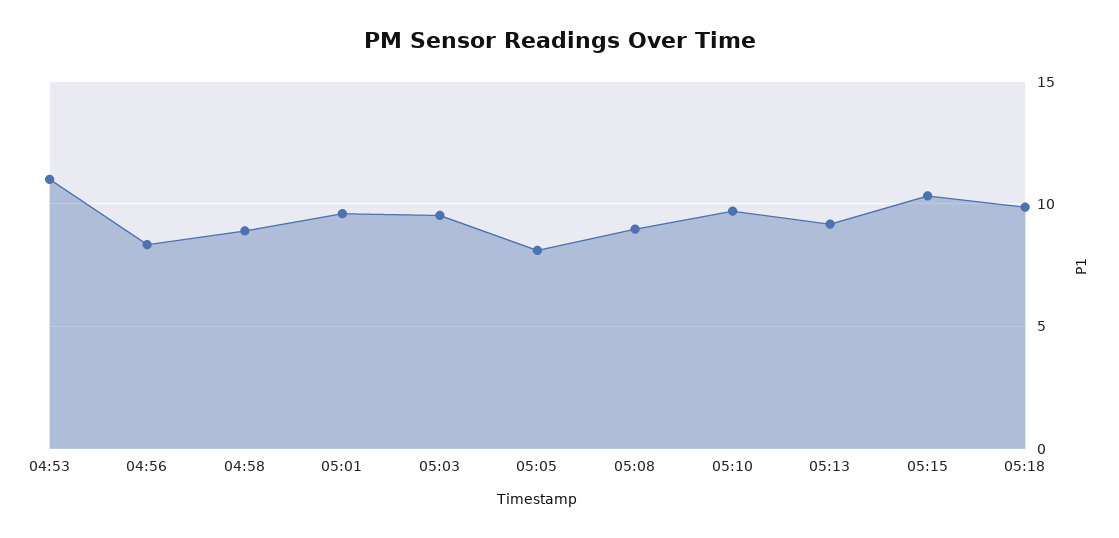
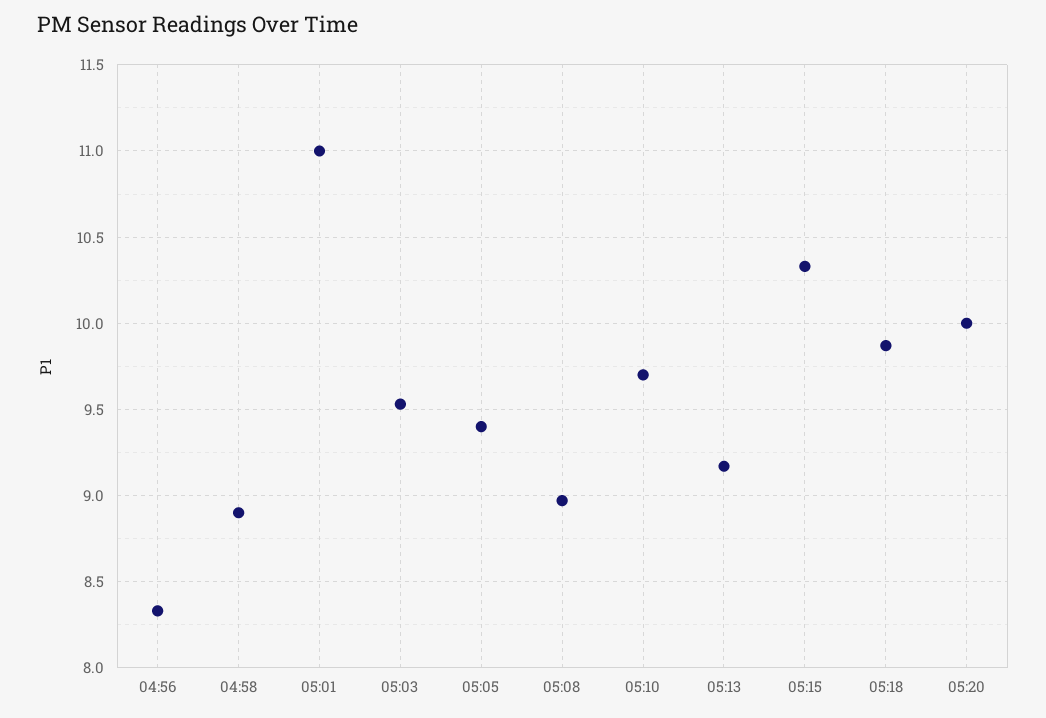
04:53: 11 -> none
05:01: 9.5 -> 11
05:05: 8 -> 9.4
05:20: none -> 10

